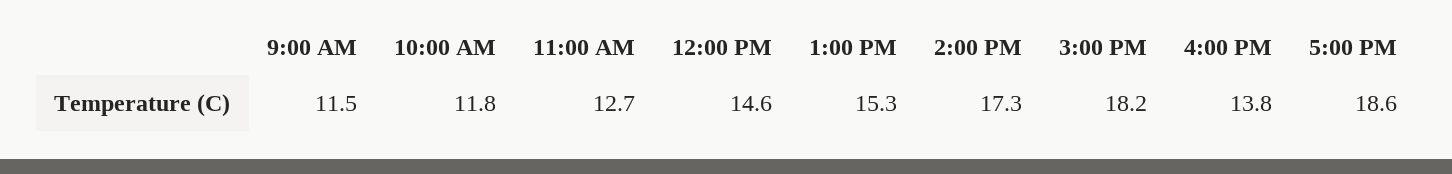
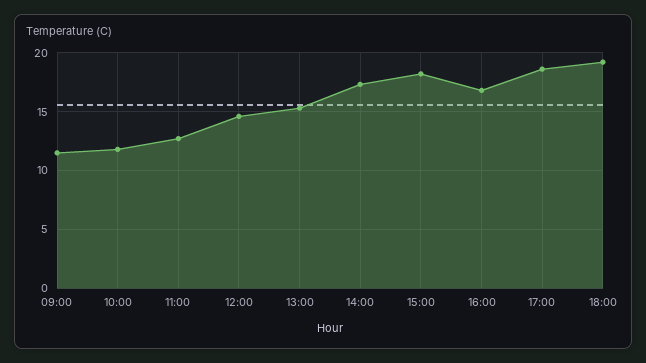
4:00 PM: 13.8 -> 17
18:00: none -> 19

